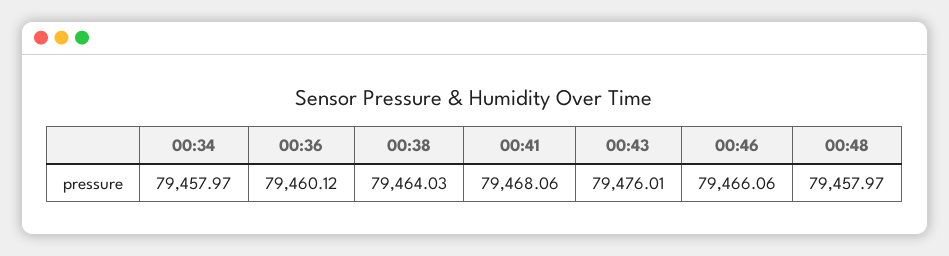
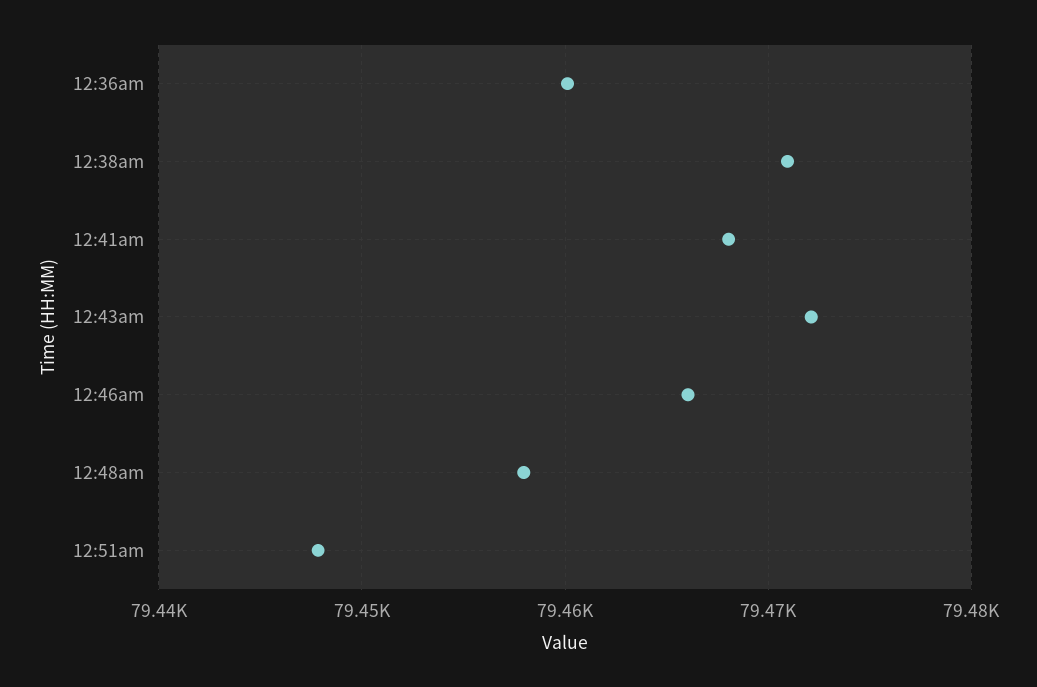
00:34: 79457.97 -> none
00:38: 79464.03 -> 79471
00:43: 79476.01 -> 79472
12:51am: none -> 79448

